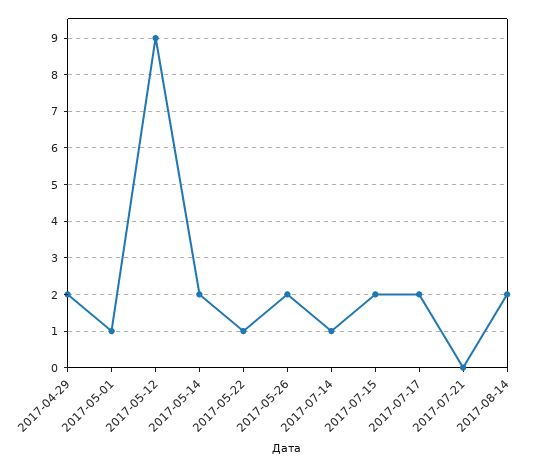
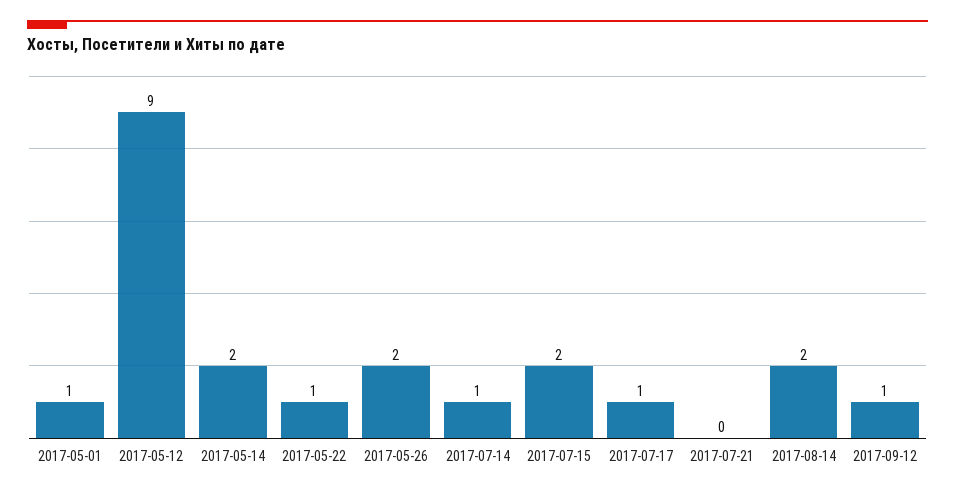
2017-04-29: 2 -> none
2017-07-17: 2 -> 1
2017-09-12: none -> 1

